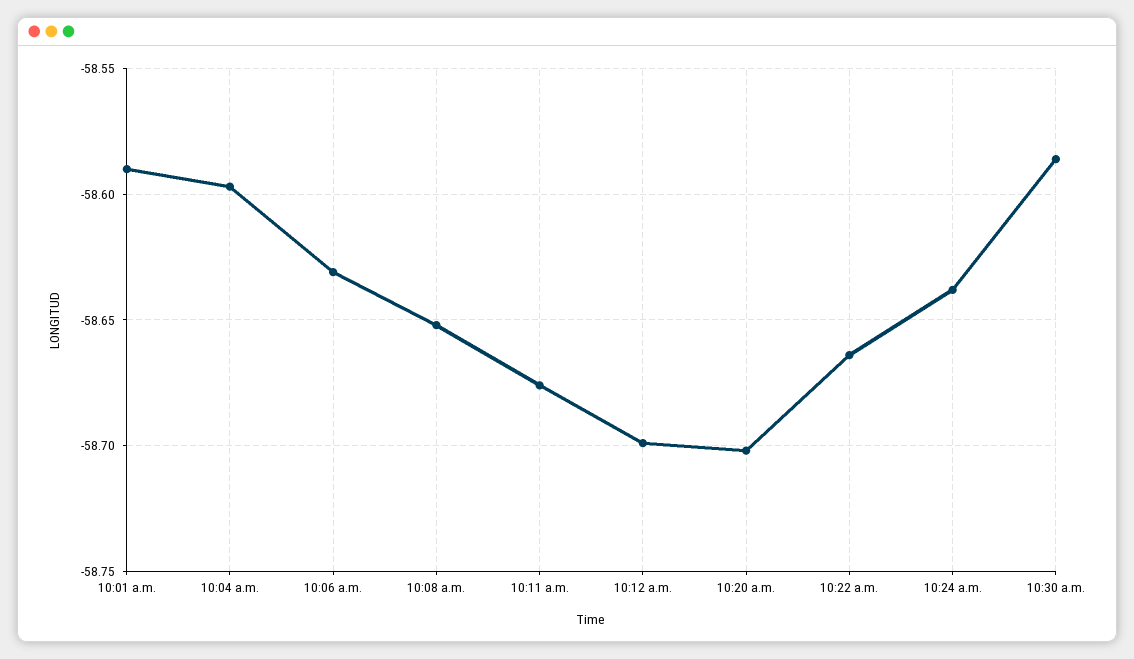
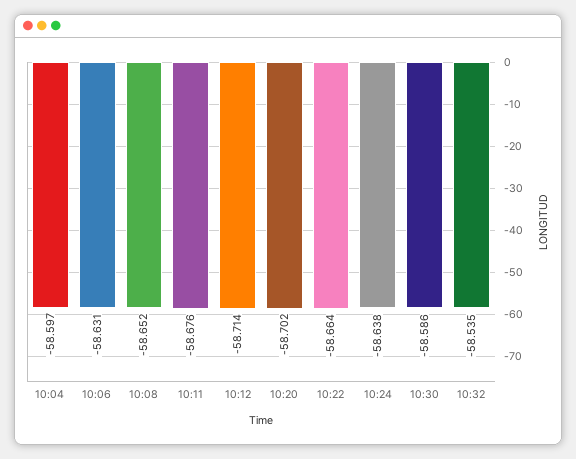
10:01 a.m.: -58.59 -> none
10:12 a.m.: -58.7 -> -58.714
10:32: none -> -58.535

